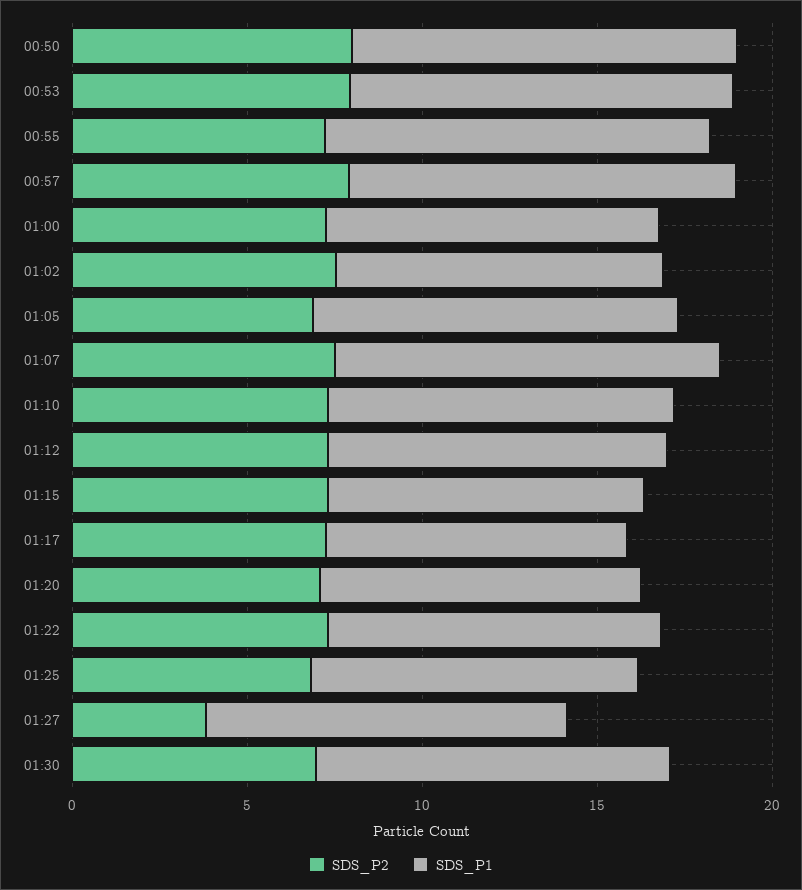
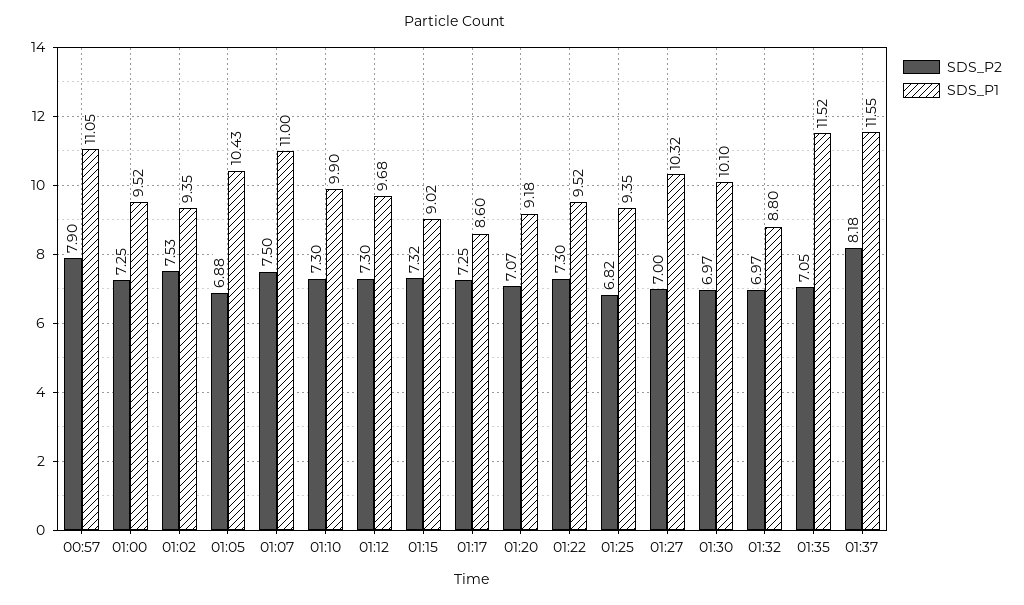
SDS_P2, 00:50: 8 -> none
SDS_P1, 00:50: 11 -> none
SDS_P2, 00:53: 8 -> none
SDS_P1, 00:53: 11 -> none
SDS_P2, 00:55: 7 -> none
SDS_P1, 00:55: 11 -> none
SDS_P2, 01:27: 4 -> 7
SDS_P2, 01:32: none -> 6.97
SDS_P1, 01:32: none -> 8.8
SDS_P2, 01:35: none -> 7.05
SDS_P1, 01:35: none -> 11.52
SDS_P2, 01:37: none -> 8.18
SDS_P1, 01:37: none -> 11.55

